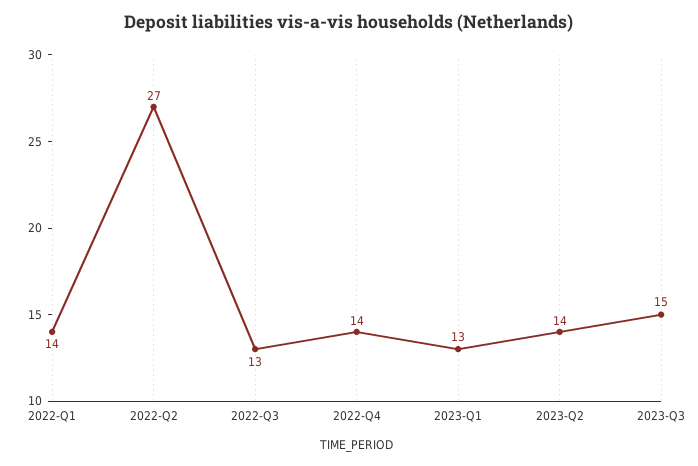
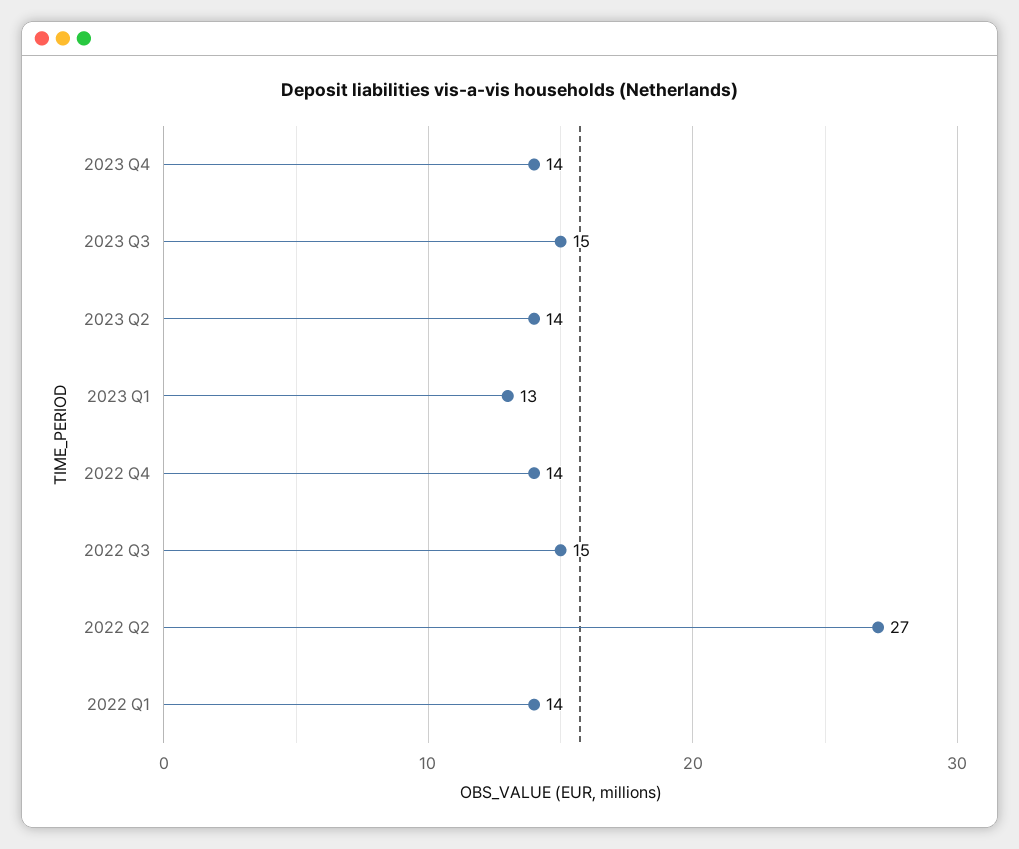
2022-Q3: 13 -> 15
2023 Q4: none -> 14

